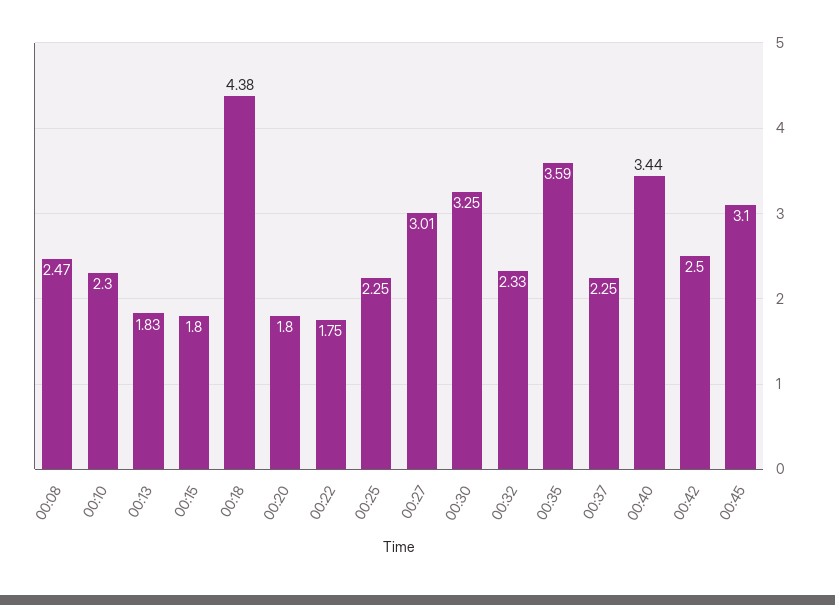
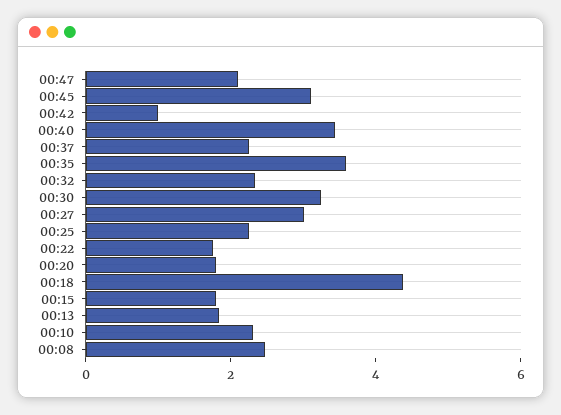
00:42: 2.5 -> 1
00:47: none -> 2

